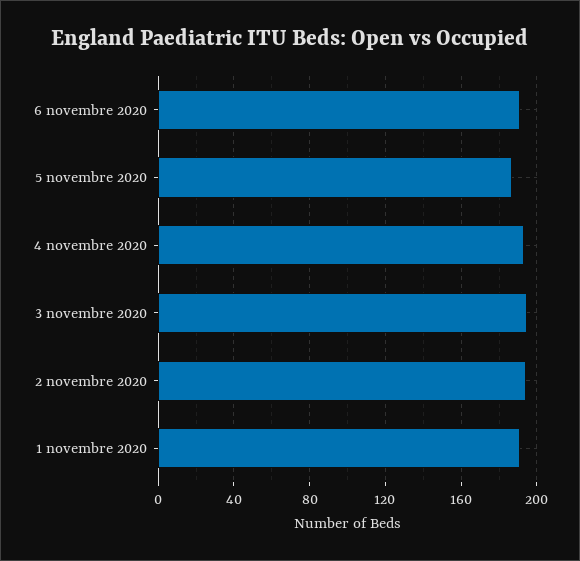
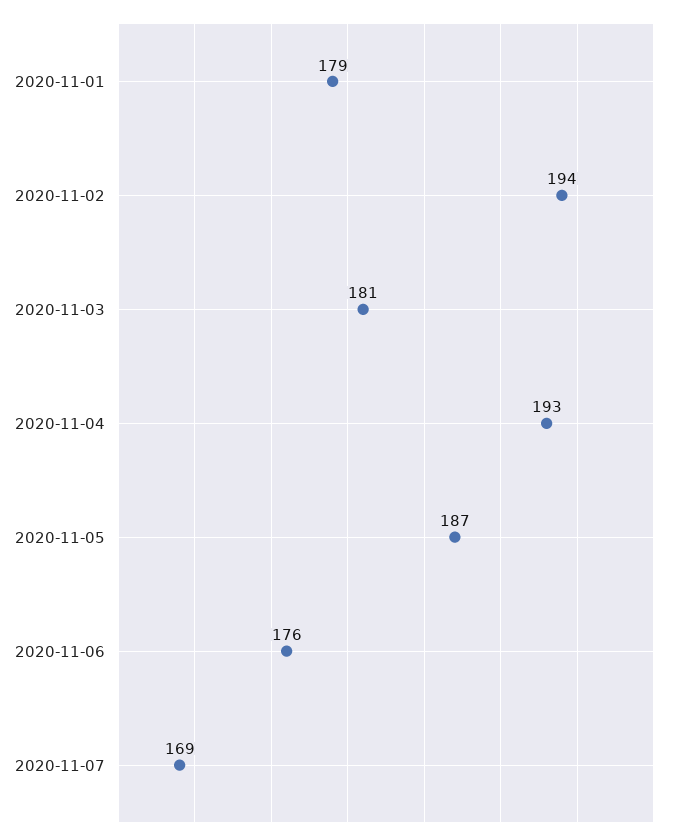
6 novembre 2020: 190 -> 176
3 novembre 2020: 195 -> 181
1 novembre 2020: 190 -> 179
2020-11-07: none -> 169

